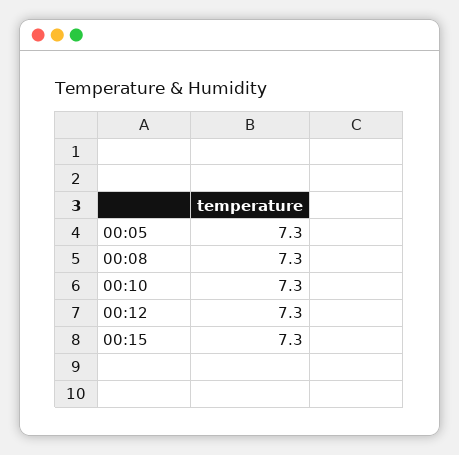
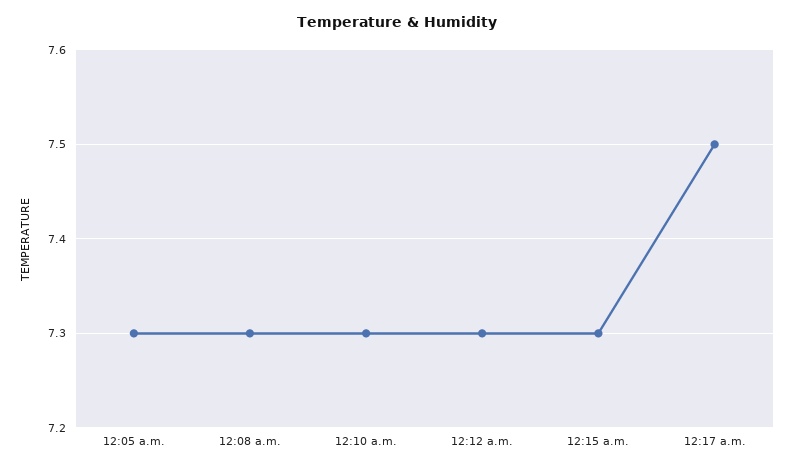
12:17 a.m.: none -> 7.5

